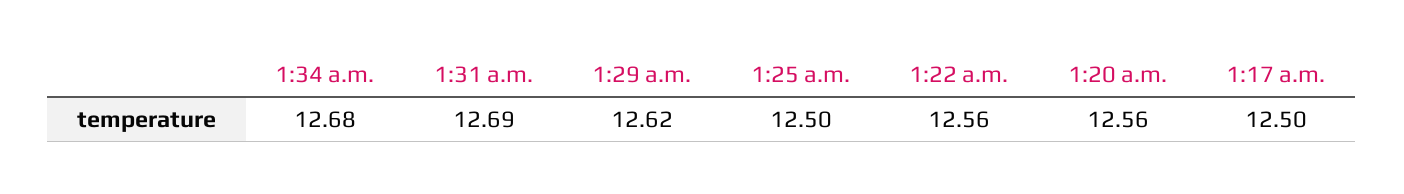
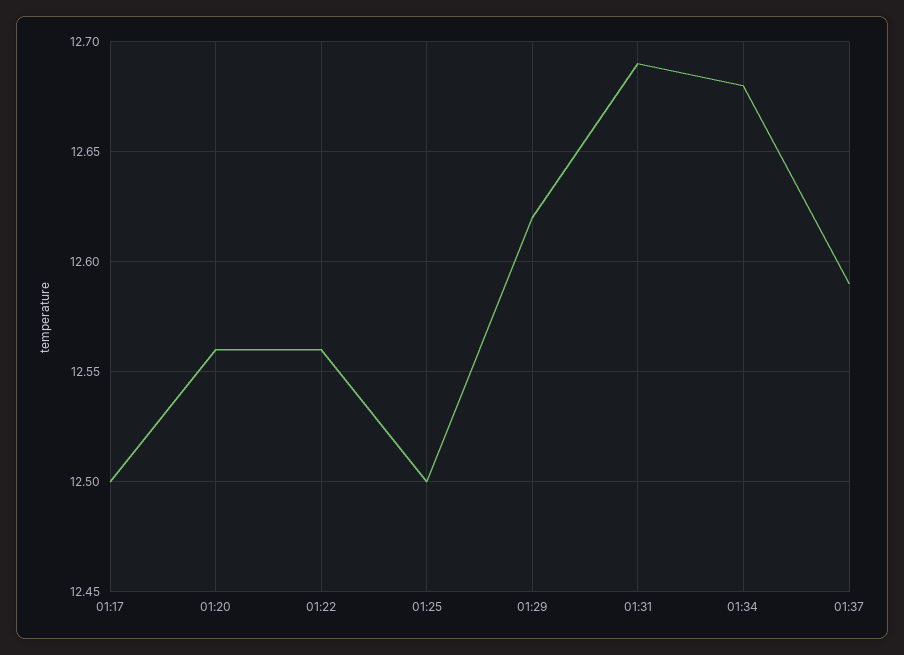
01:37: none -> 12.59

